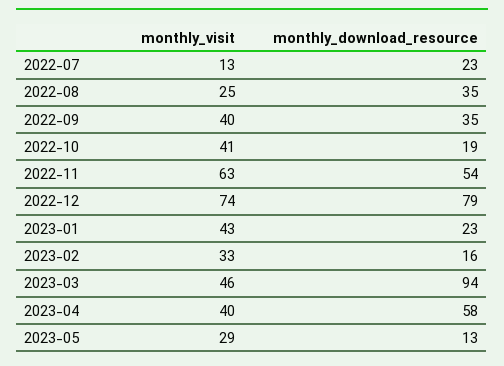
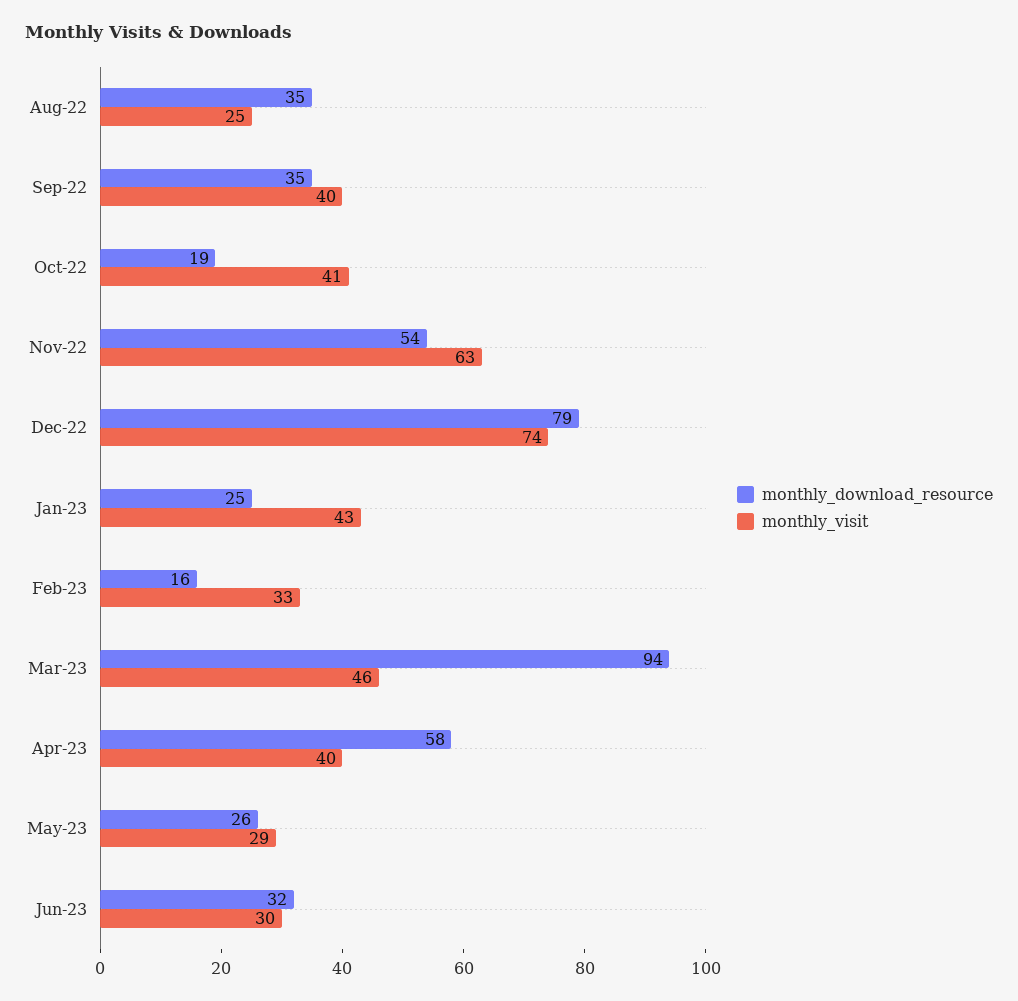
monthly_visit, 2022-07: 13 -> none
monthly_download_resource, 2022-07: 23 -> none
monthly_download_resource, 2023-01: 23 -> 25
monthly_download_resource, 2023-05: 13 -> 26
monthly_download_resource, Jun-23: none -> 32
monthly_visit, Jun-23: none -> 30

